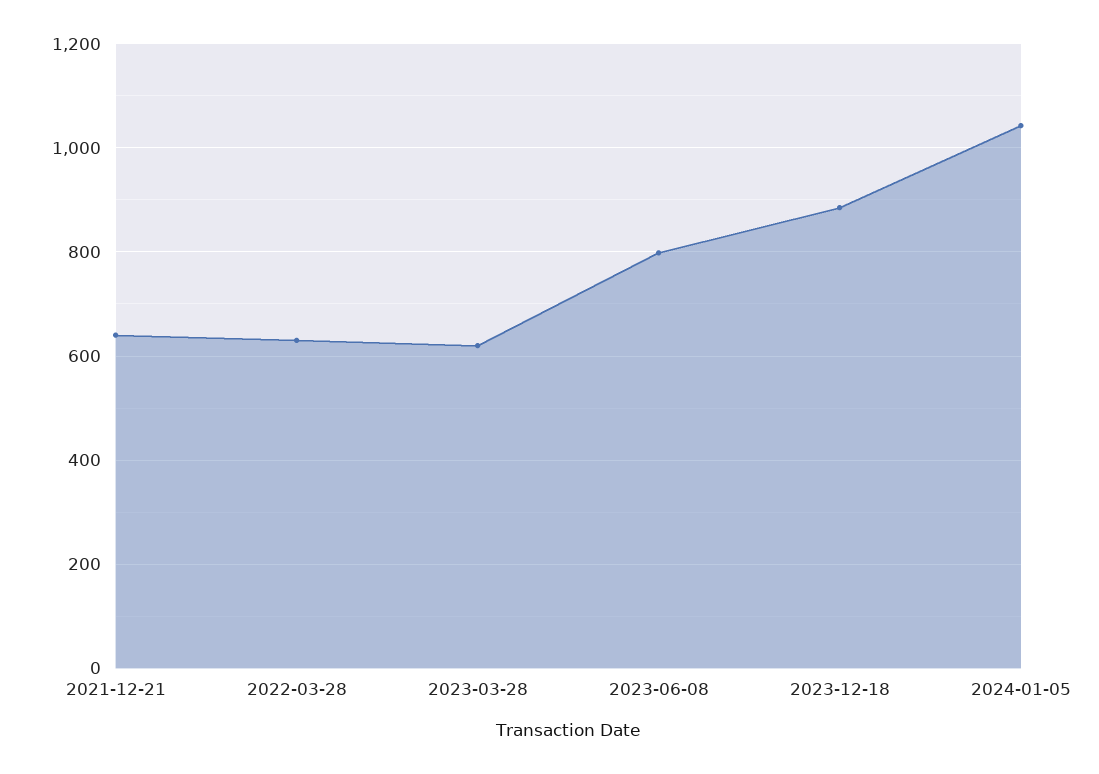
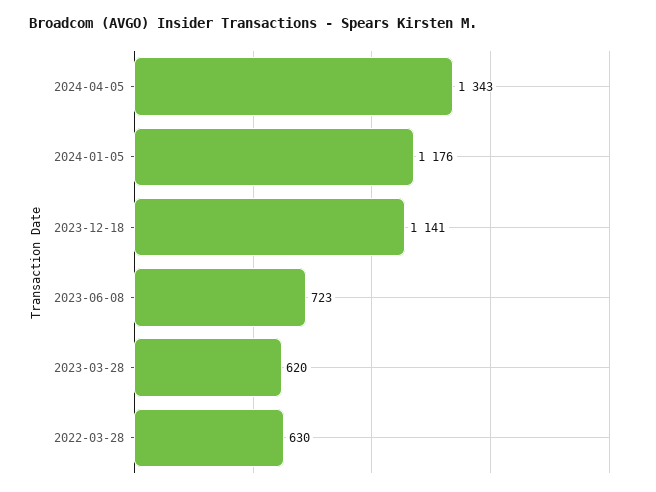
2021-12-21: 640 -> none
2023-06-08: 800 -> 723
2023-12-18: 880 -> 1141
2024-01-05: 1040 -> 1176
2024-04-05: none -> 1343

